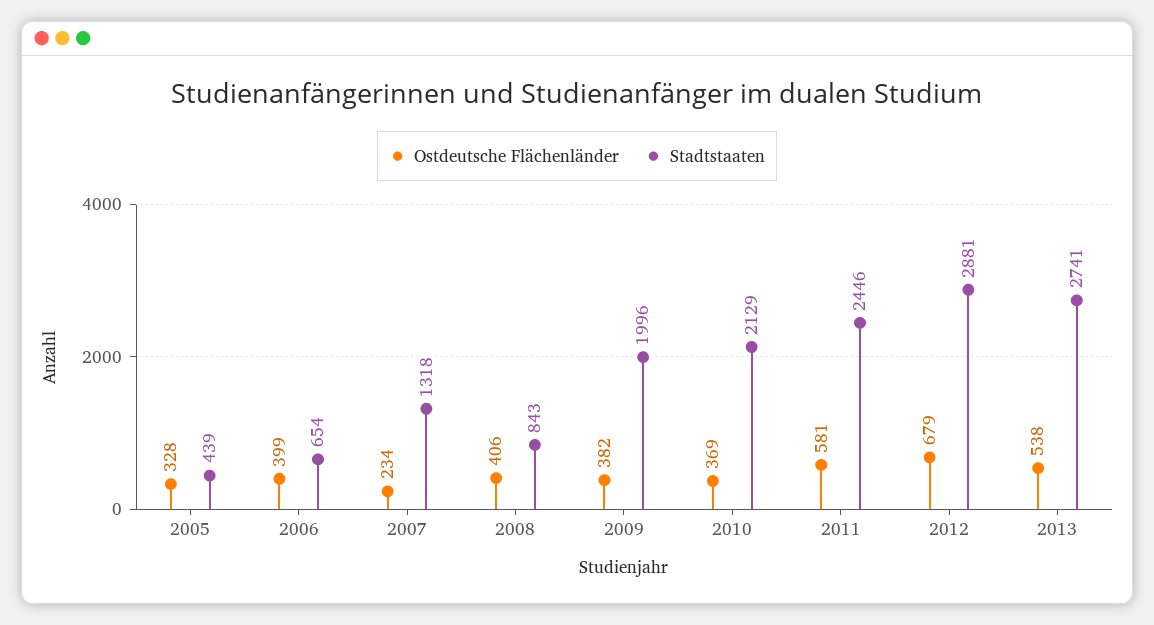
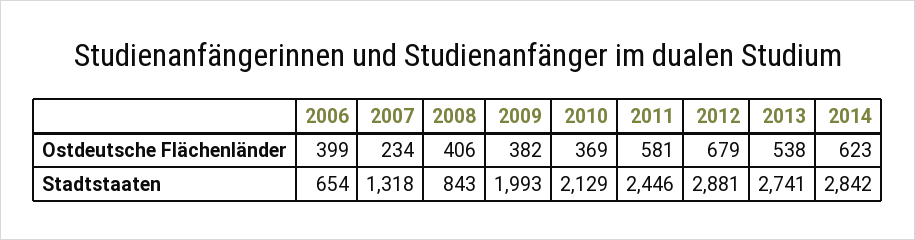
Ostdeutsche Flächenländer, 2005: 328 -> none
Stadtstaaten, 2005: 439 -> none
Stadtstaaten, 2009: 1996 -> 1993
Ostdeutsche Flächenländer, 2014: none -> 623
Stadtstaaten, 2014: none -> 2842

